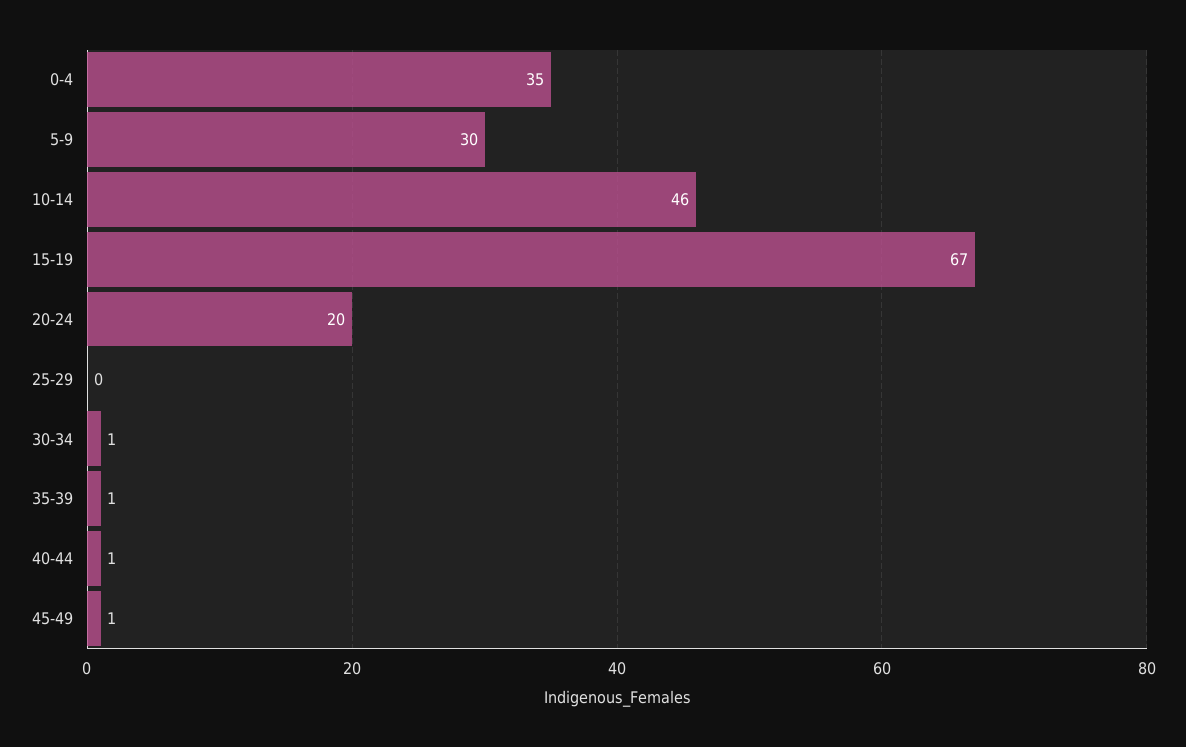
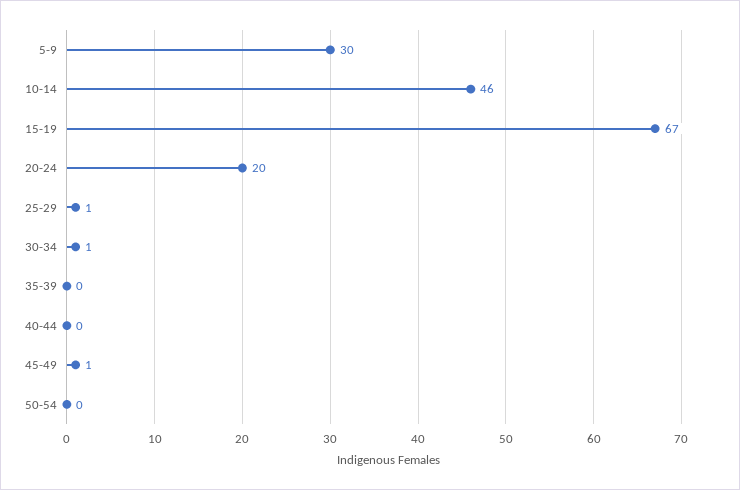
0-4: 35 -> none
25-29: 0 -> 1
35-39: 1 -> 0
40-44: 1 -> 0
50-54: none -> 0

